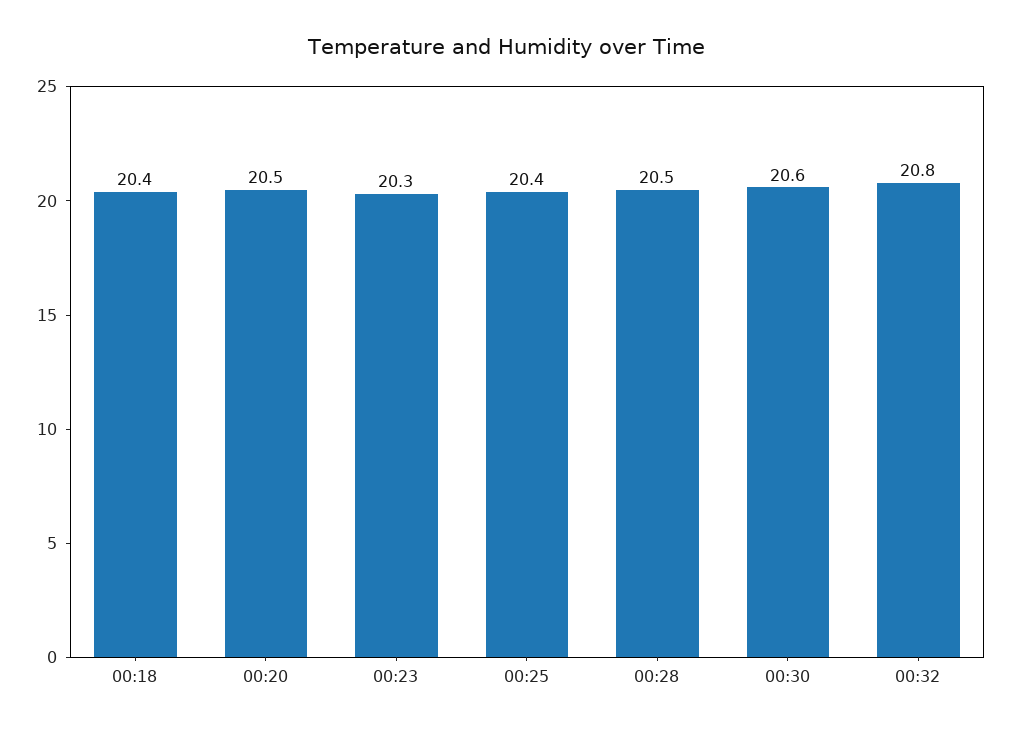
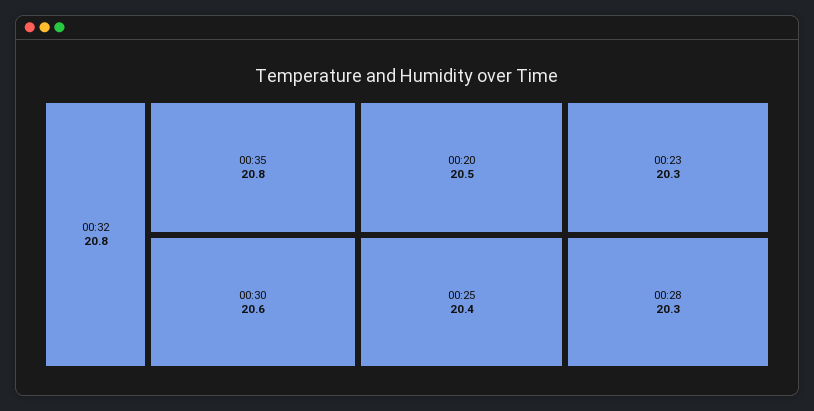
00:18: 20.4 -> none
00:28: 20.5 -> 20.3
00:35: none -> 20.8

